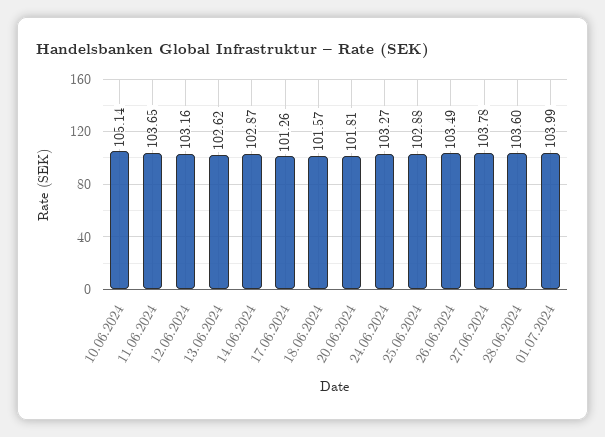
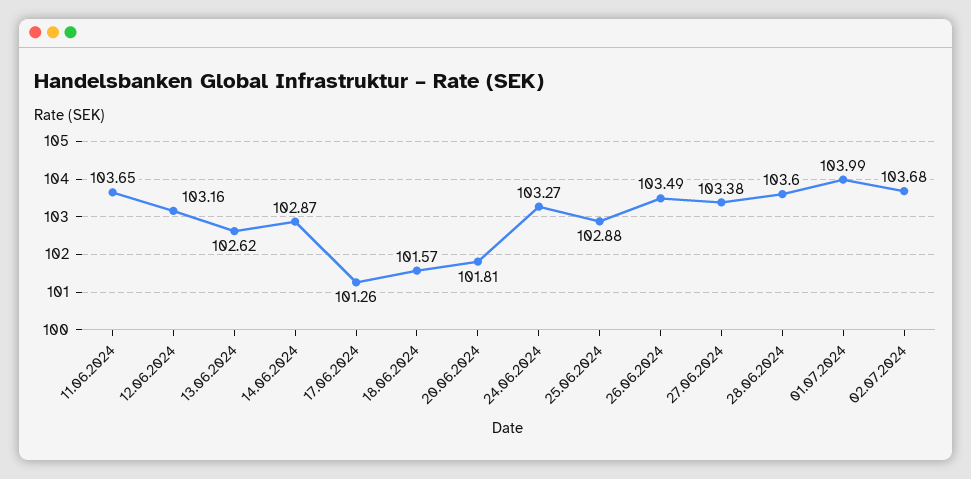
10.06.2024: 105.14 -> none
27.06.2024: 103.78 -> 103.38
02.07.2024: none -> 103.68

